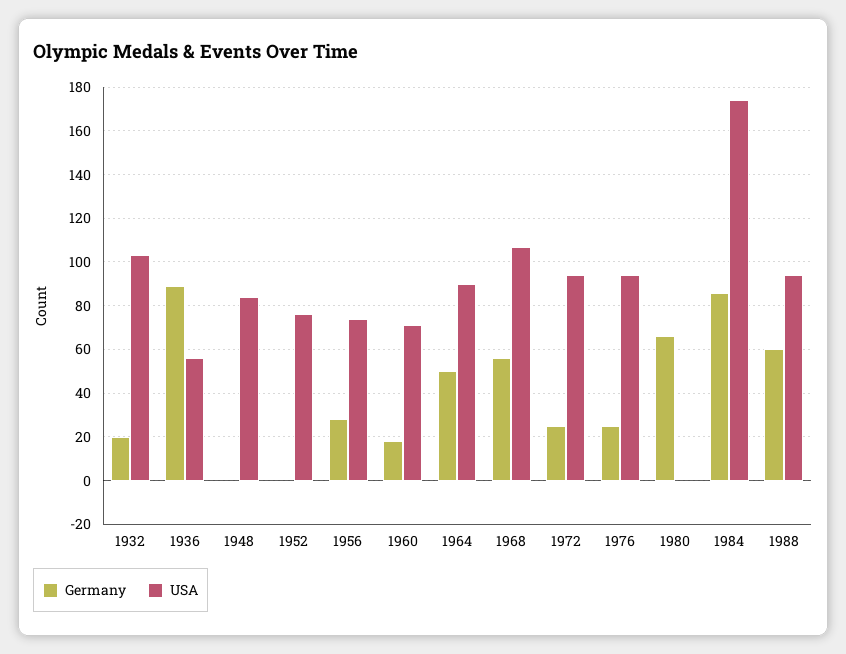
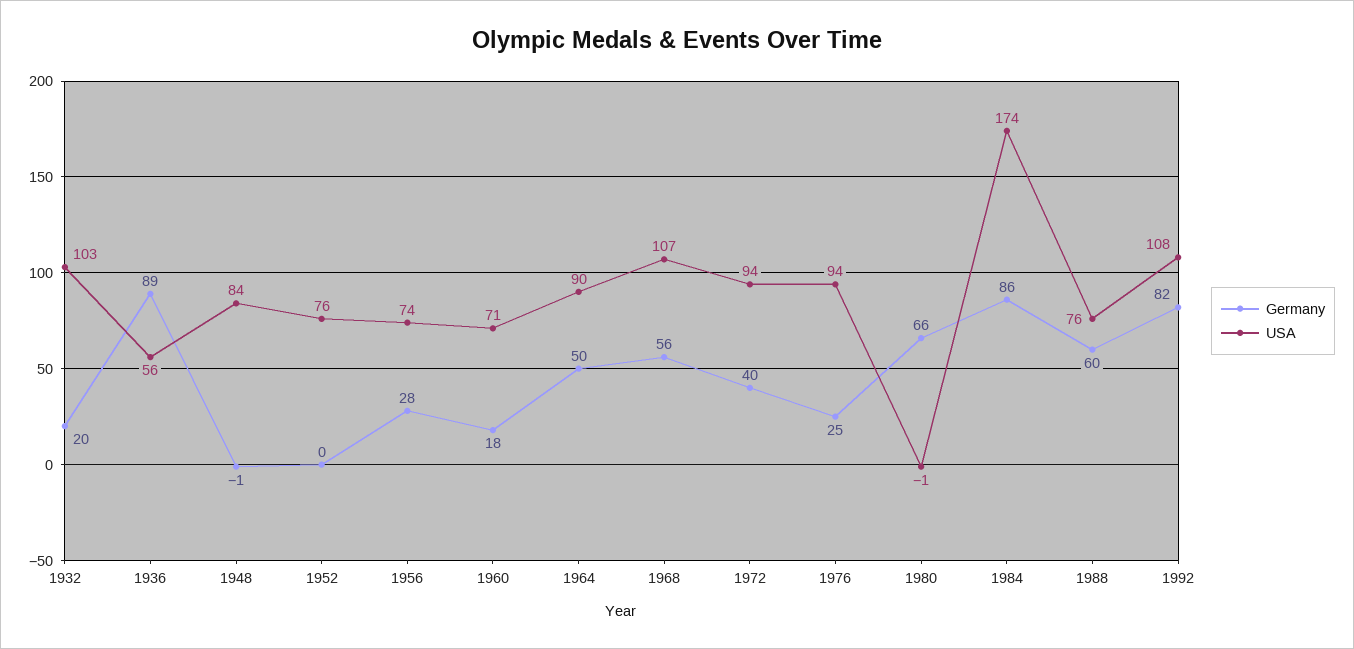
Germany, 1972: 25 -> 40
USA, 1988: 95 -> 76
Germany, 1992: none -> 82
USA, 1992: none -> 108

